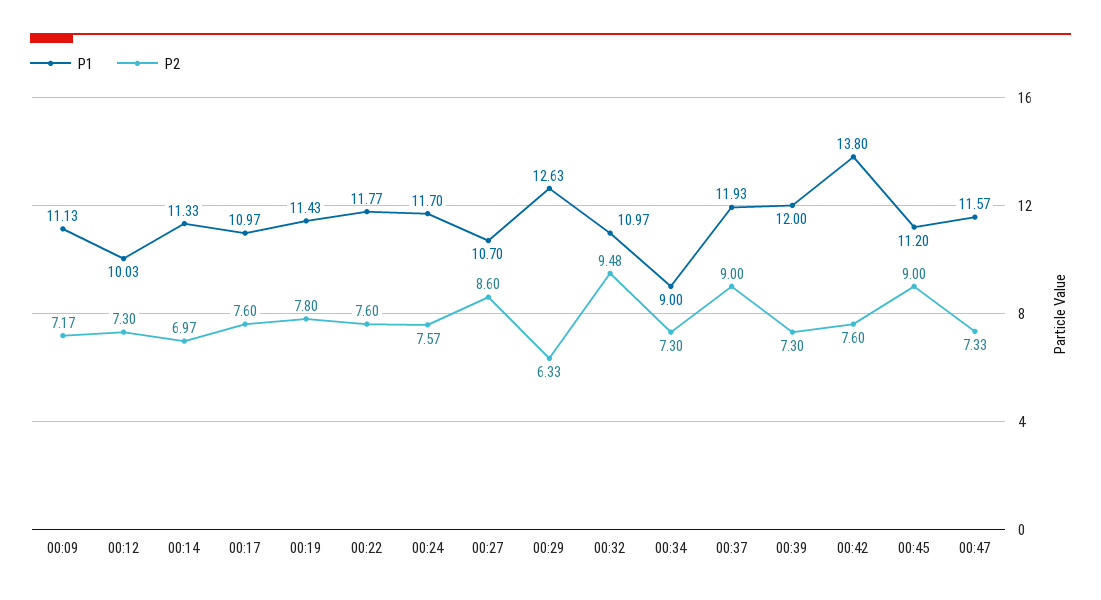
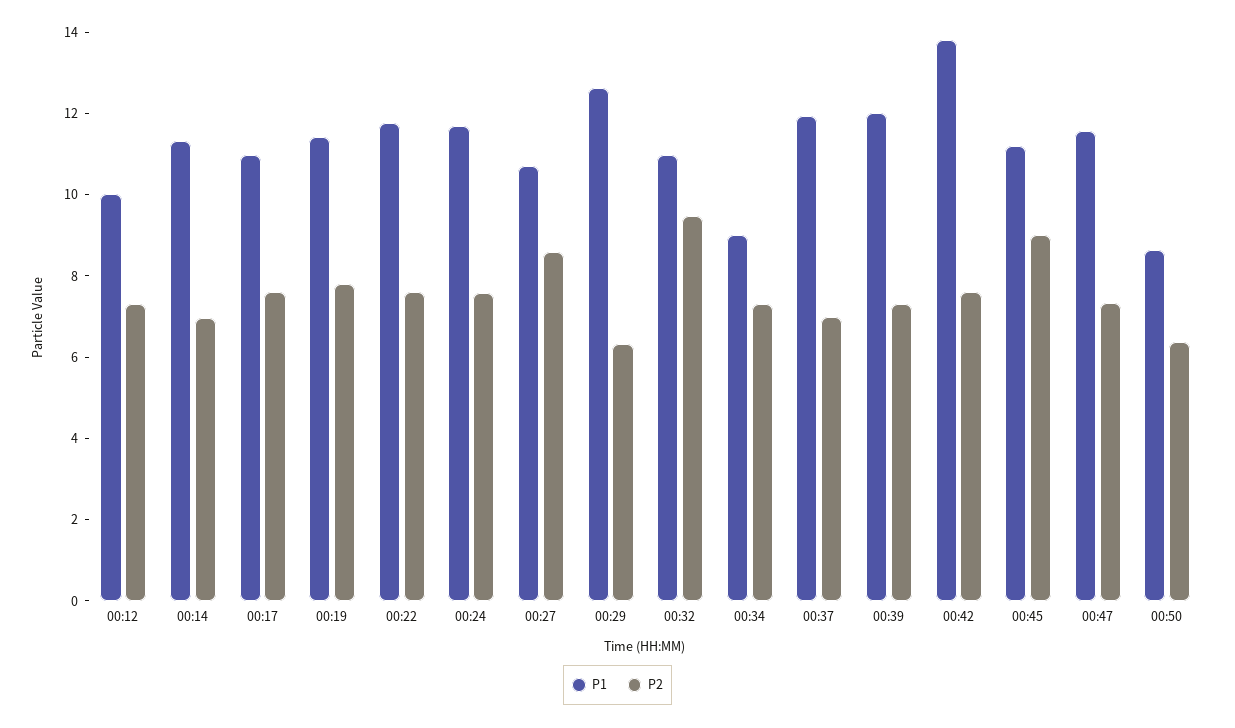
P1, 00:09: 11.13 -> none
P2, 00:09: 7.17 -> none
P2, 00:37: 9 -> 7
P1, 00:50: none -> 8.5
P2, 00:50: none -> 6.5

